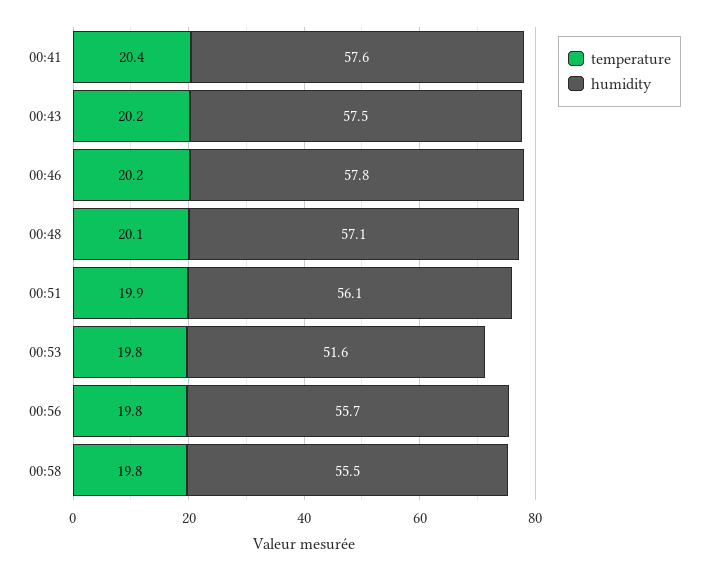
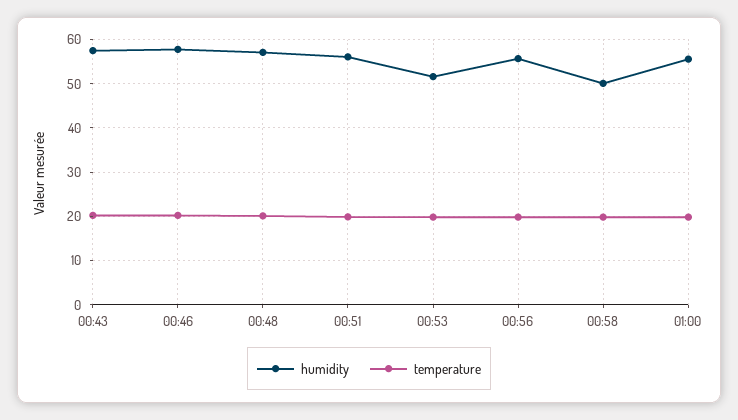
temperature, 00:41: 20.4 -> none
humidity, 00:41: 57.6 -> none
humidity, 00:58: 55.5 -> 50
humidity, 01:00: none -> 56
temperature, 01:00: none -> 20

